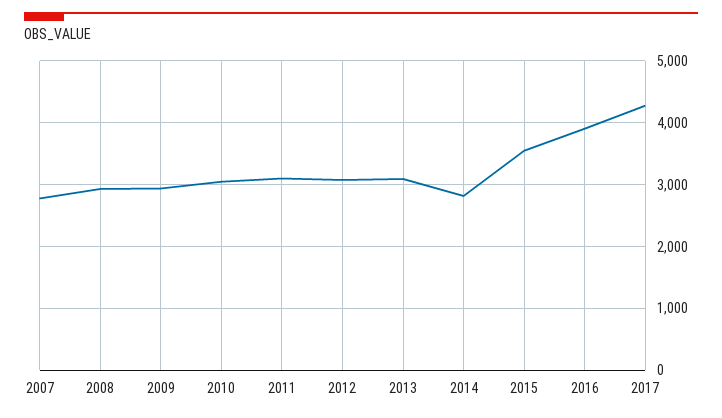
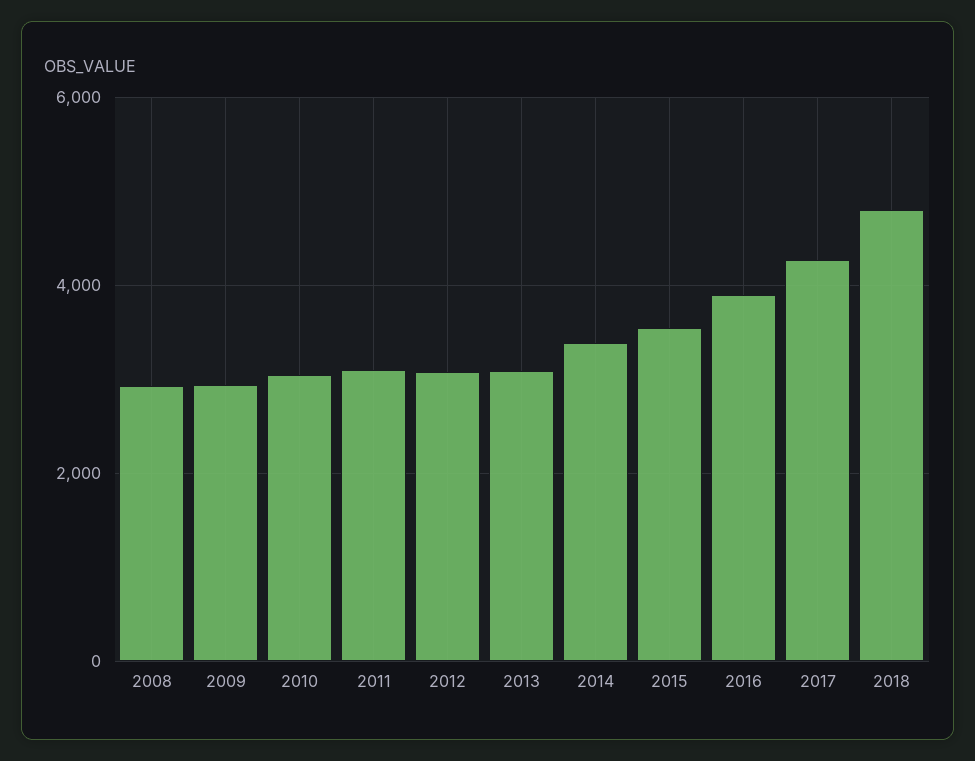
2007: 2800 -> none
2014: 2800 -> 3400
2018: none -> 4800

